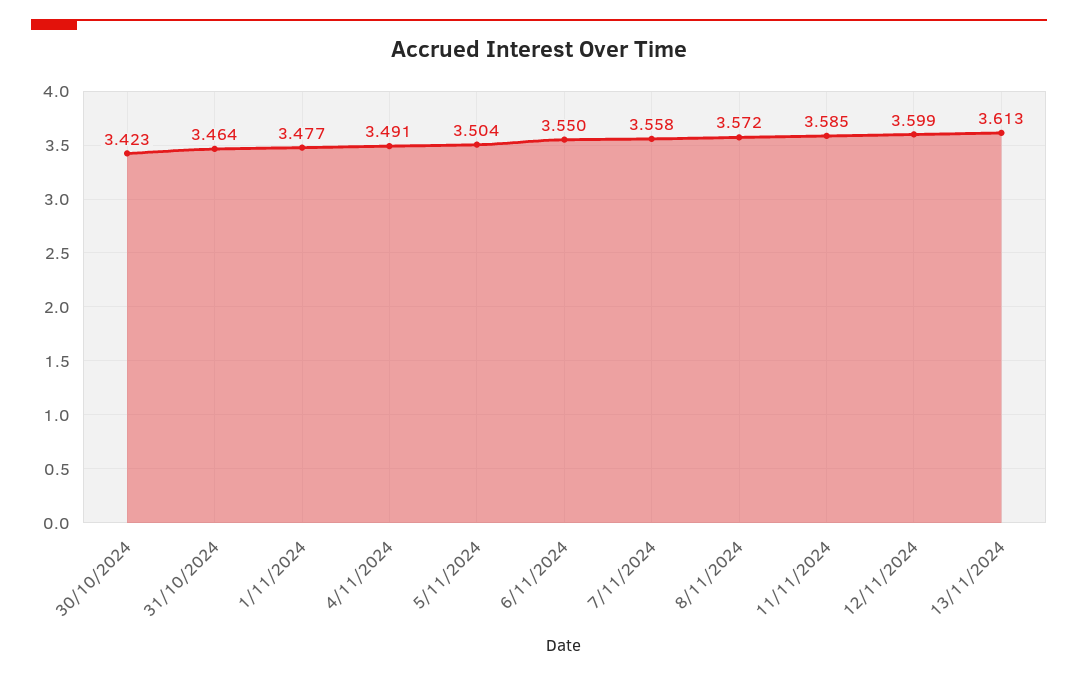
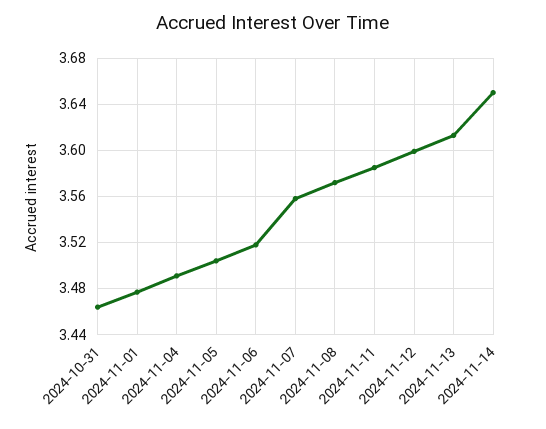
30/10/2024: 3.423 -> none
6/11/2024: 3.55 -> 3.52
2024-11-14: none -> 3.65

